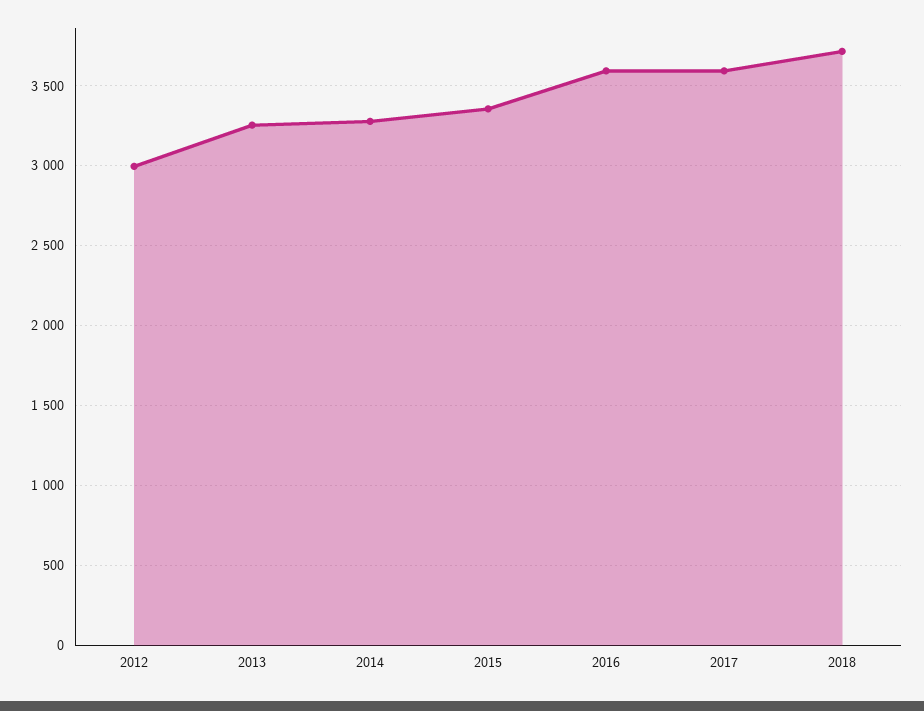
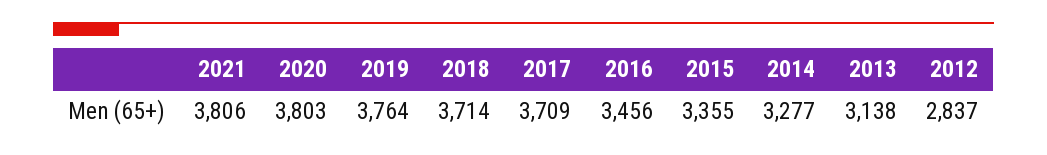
2012: 3000 -> 2837
2013: 3250 -> 3138
2016: 3600 -> 3456
2017: 3600 -> 3709
2021: none -> 3806
2020: none -> 3803
2019: none -> 3764

